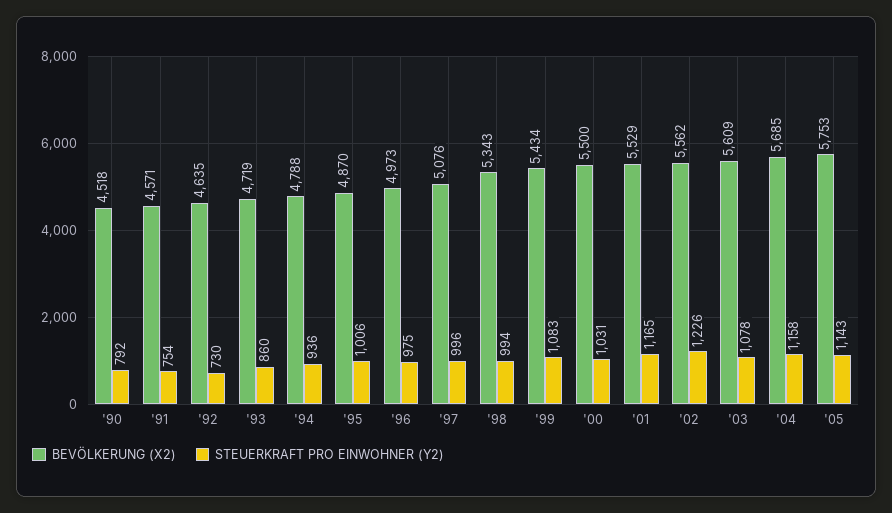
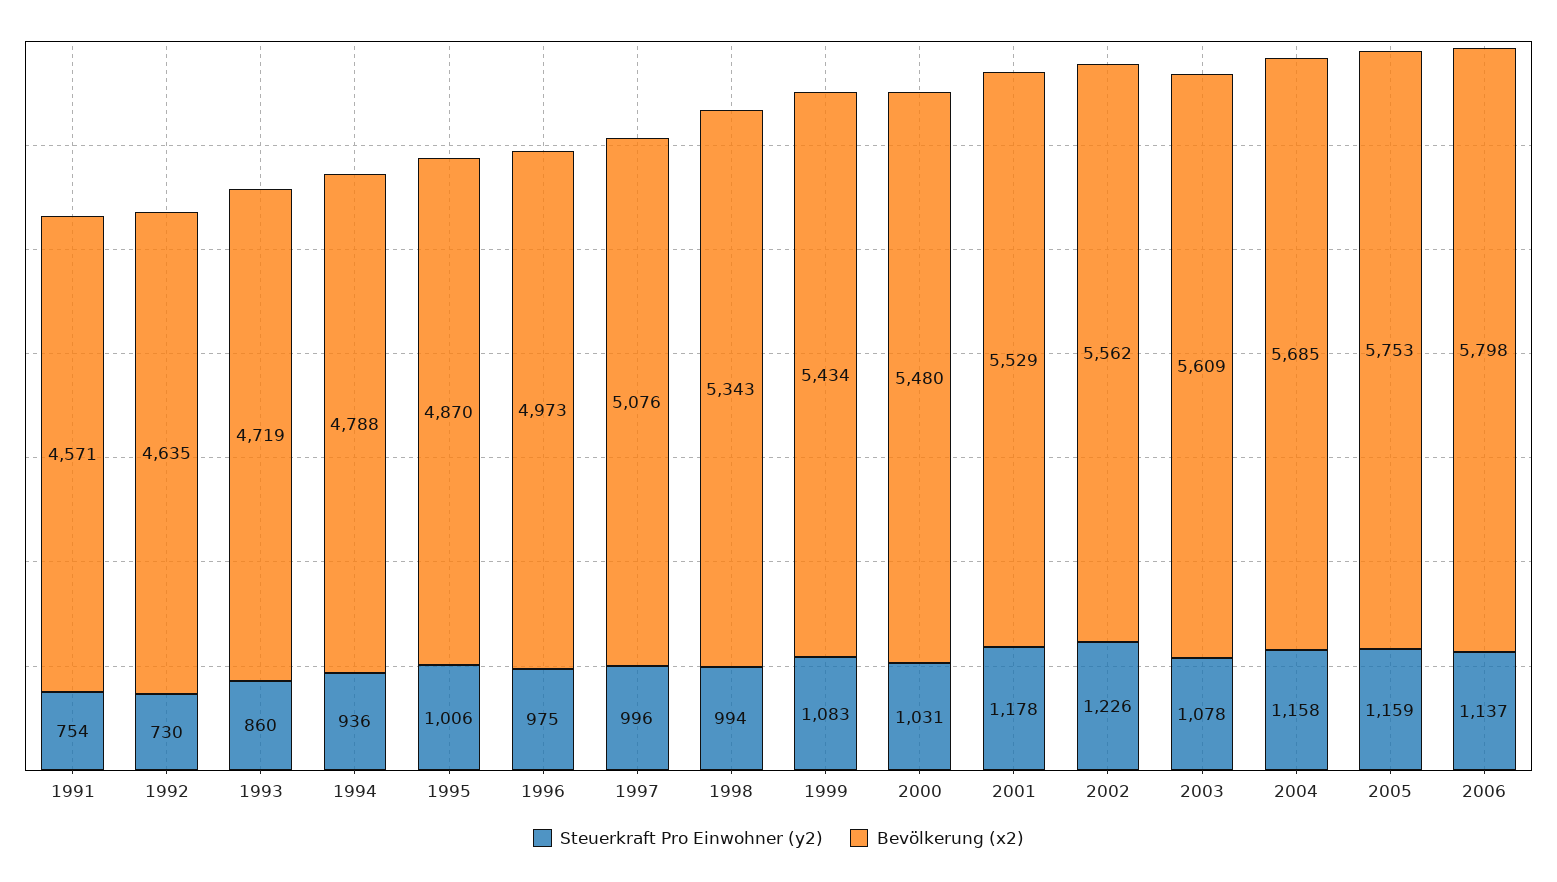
BEVÖLKERUNG (X2), '90: 4518 -> none
STEUERKRAFT PRO EINWOHNER (Y2), '90: 792 -> none
BEVÖLKERUNG (X2), '00: 5500 -> 5480
STEUERKRAFT PRO EINWOHNER (Y2), '01: 1165 -> 1178
STEUERKRAFT PRO EINWOHNER (Y2), '05: 1143 -> 1159
STEUERKRAFT PRO EINWOHNER (Y2), 2006: none -> 1137
BEVÖLKERUNG (X2), 2006: none -> 5798

